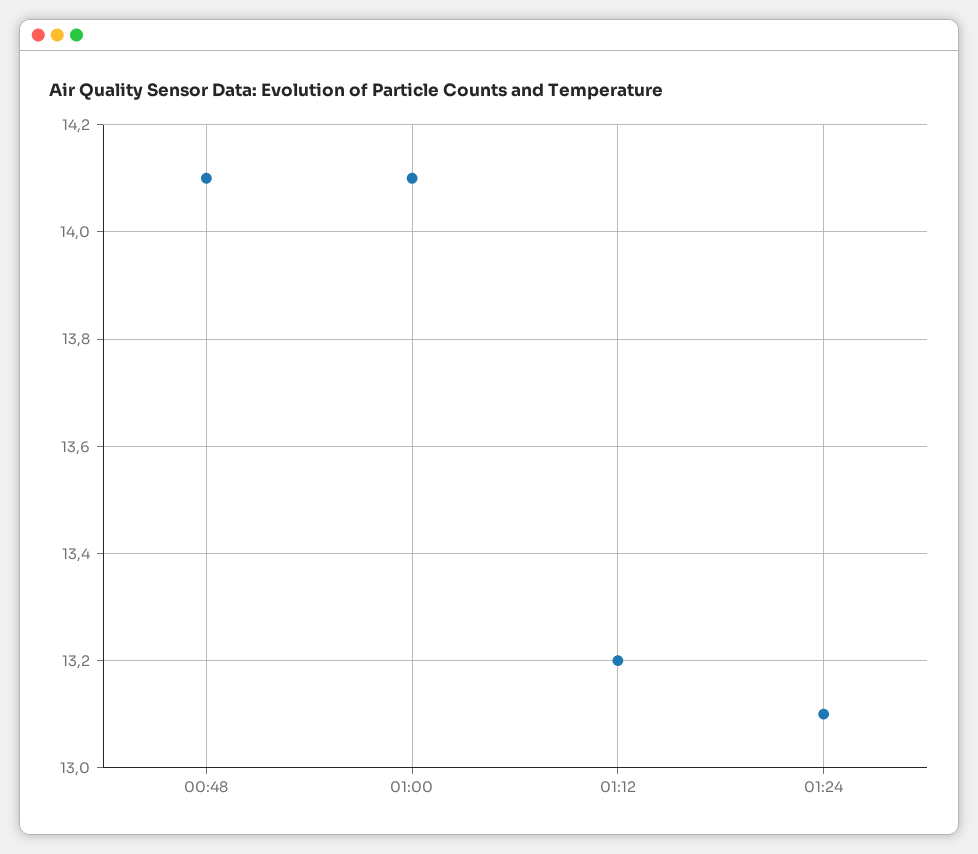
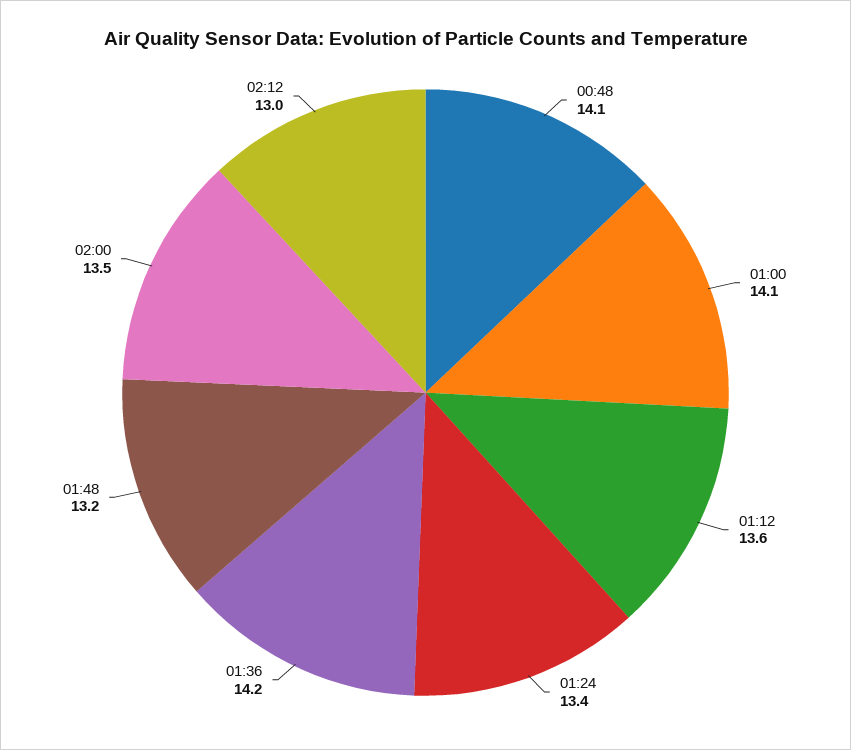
01:12: 13.2 -> 13.6
01:24: 13.1 -> 13.4
01:36: none -> 14.2
01:48: none -> 13.2
02:00: none -> 13.5
02:12: none -> 13

